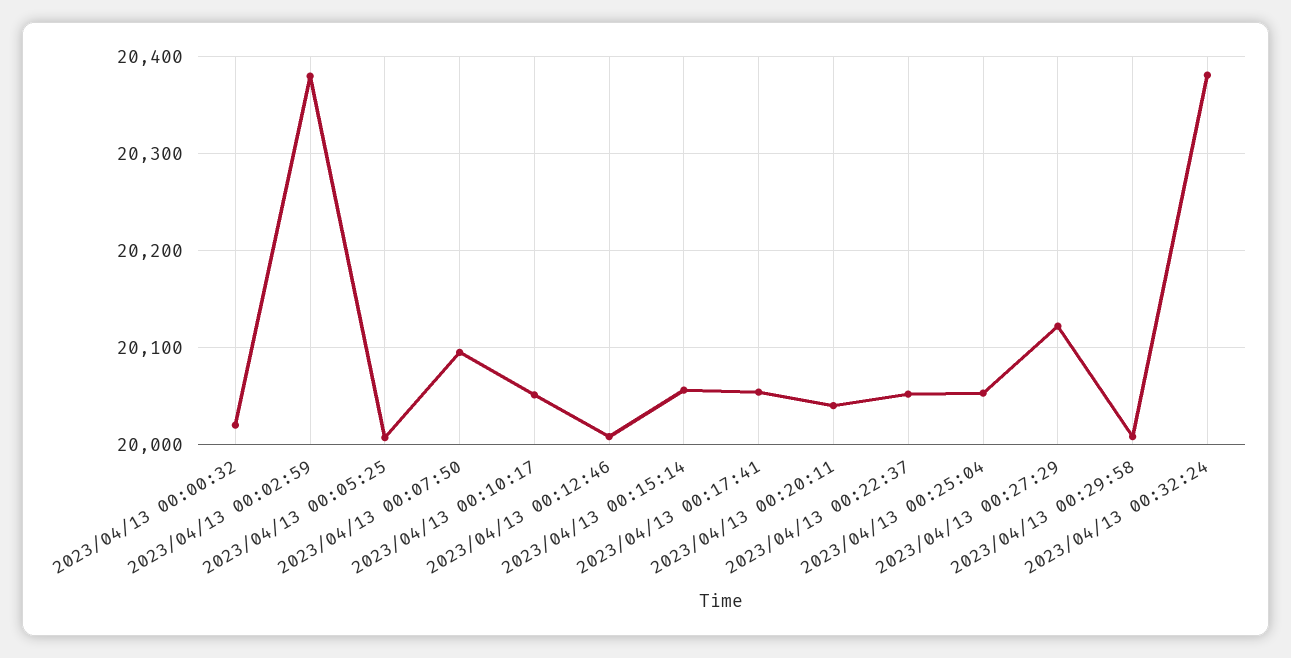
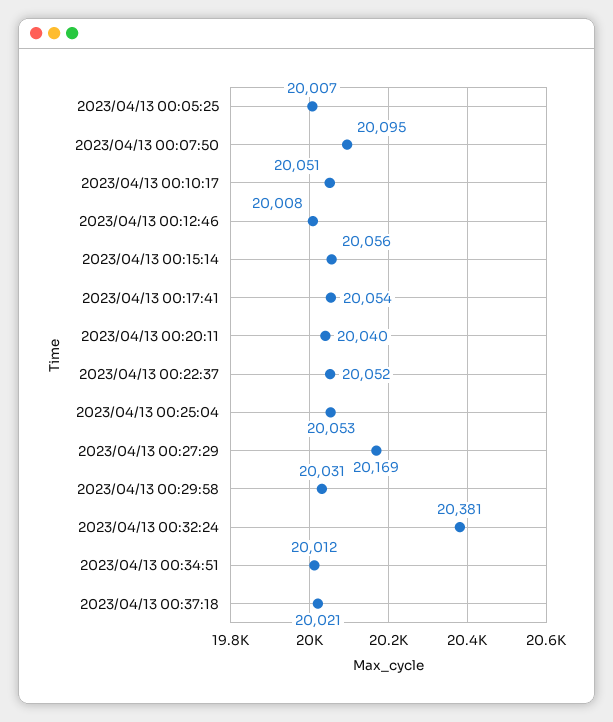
2023/04/13 00:00:32: 20020 -> none
2023/04/13 00:02:59: 20380 -> none
2023/04/13 00:27:29: 20120 -> 20169
2023/04/13 00:29:58: 20010 -> 20031
2023/04/13 00:34:51: none -> 20012
2023/04/13 00:37:18: none -> 20021

